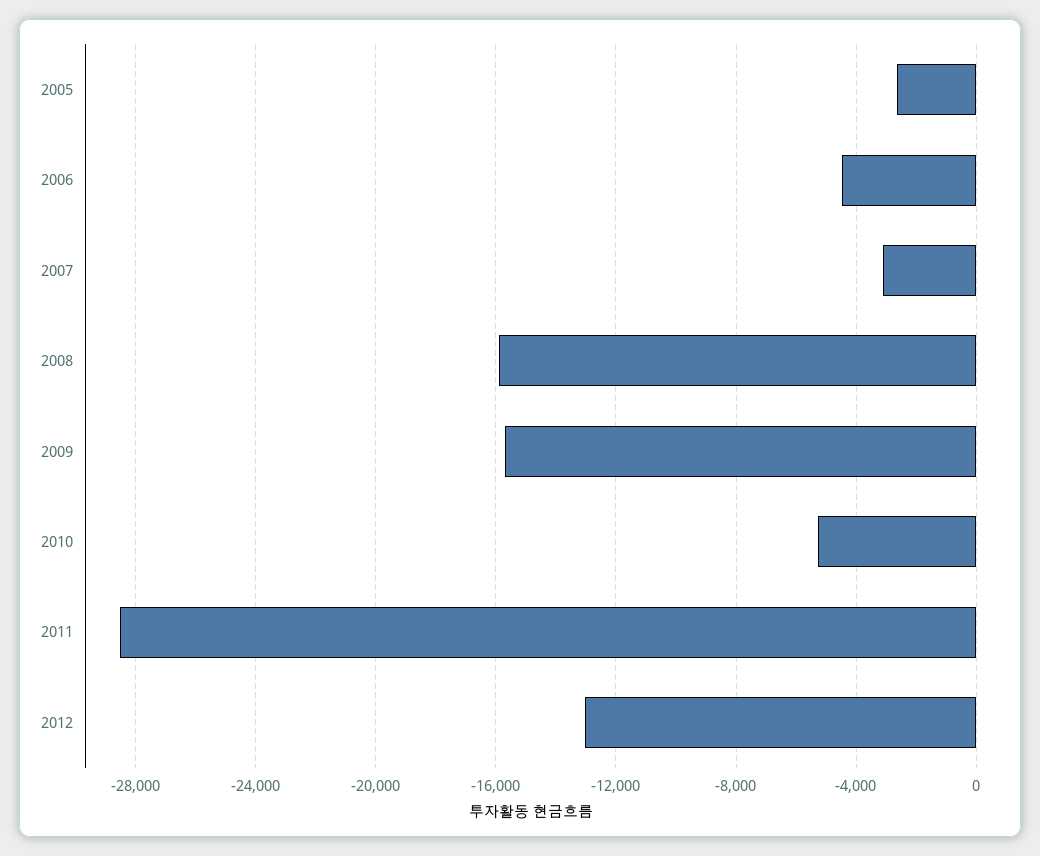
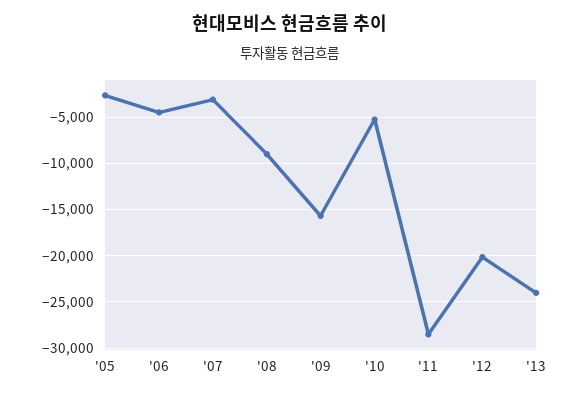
2008: -16000 -> -9000
2012: -13000 -> -20000
'13: none -> -24000

